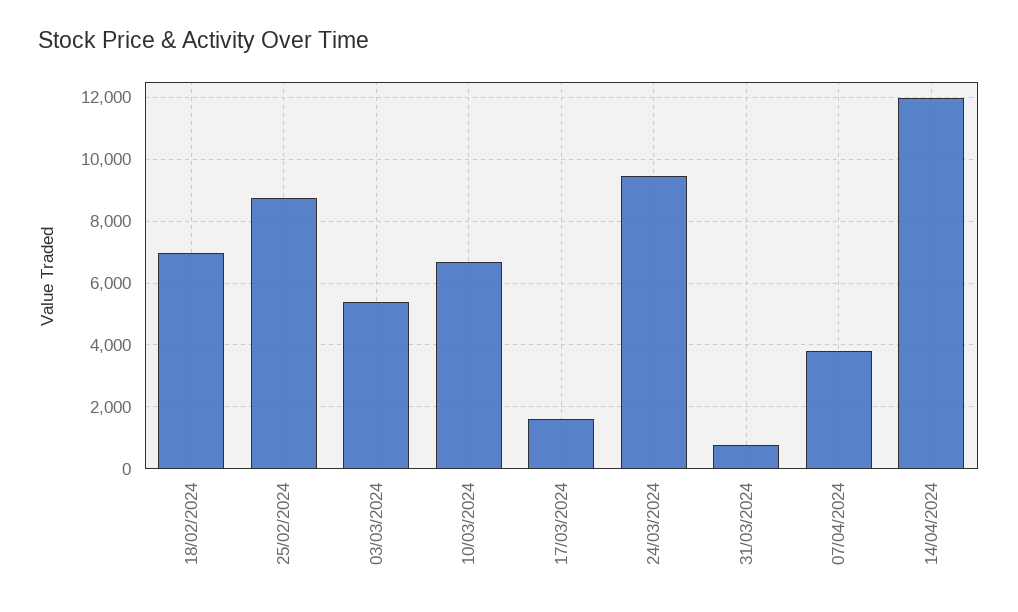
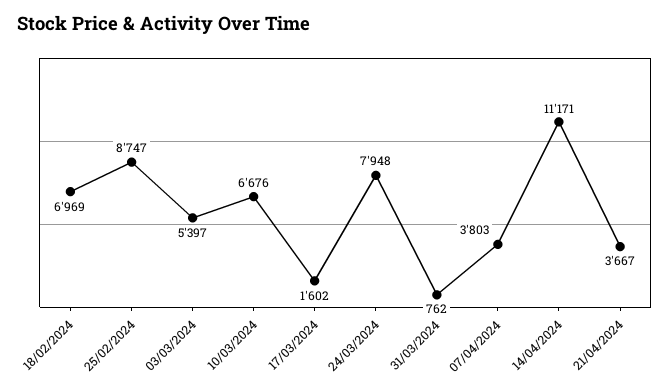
24/03/2024: 9400 -> 7948
14/04/2024: 12000 -> 11171
21/04/2024: none -> 3667

